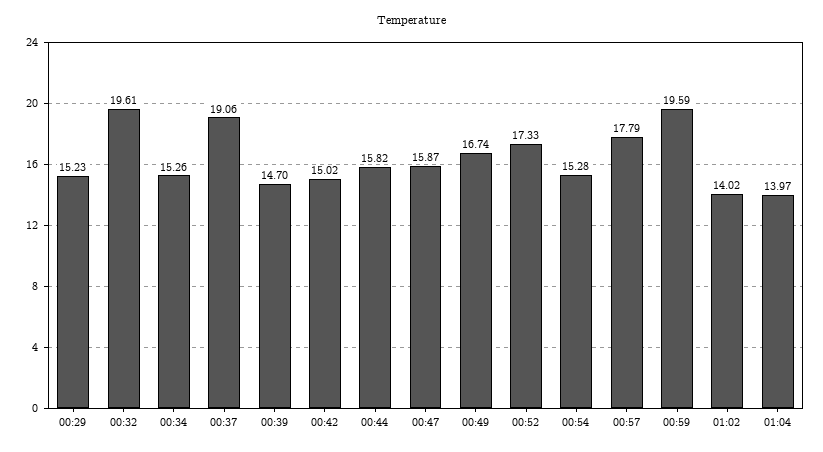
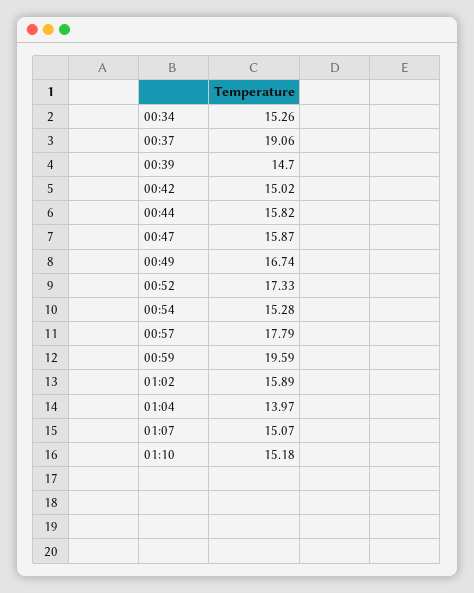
00:29: 15.23 -> none
00:32: 19.61 -> none
01:02: 14.02 -> 15.89
01:07: none -> 15.07
01:10: none -> 15.18

